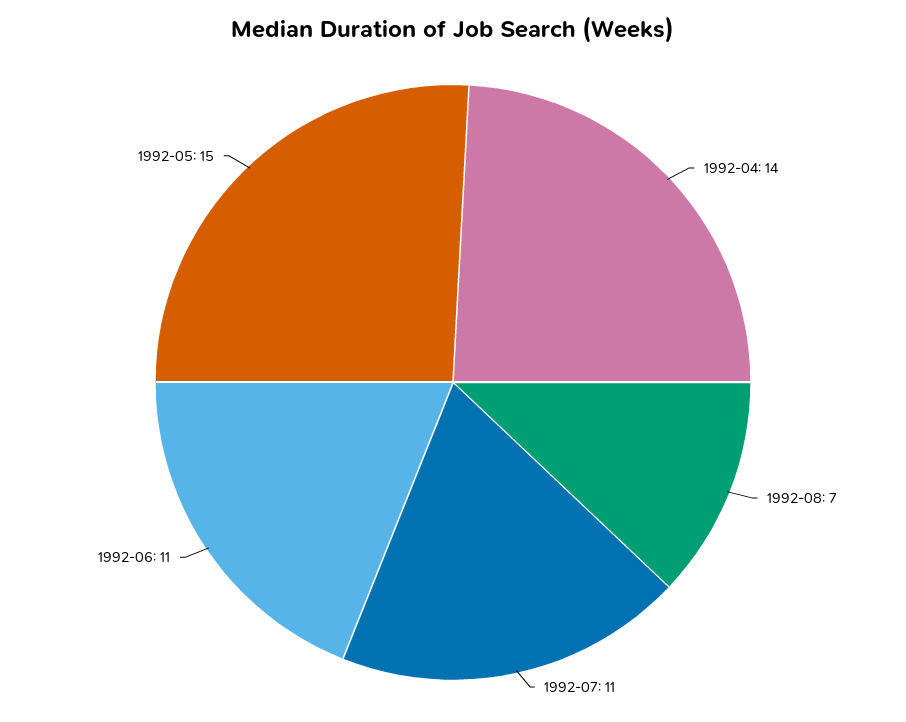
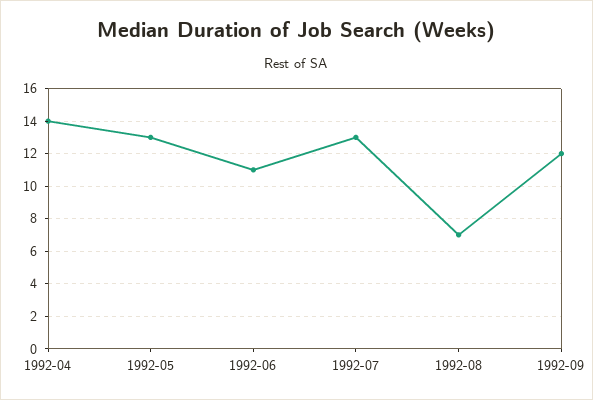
1992-07: 11 -> 13
1992-05: 15 -> 13
1992-09: none -> 12

